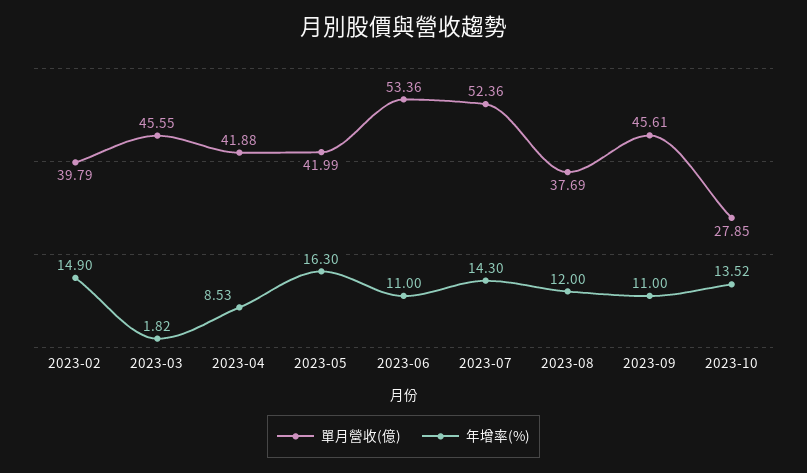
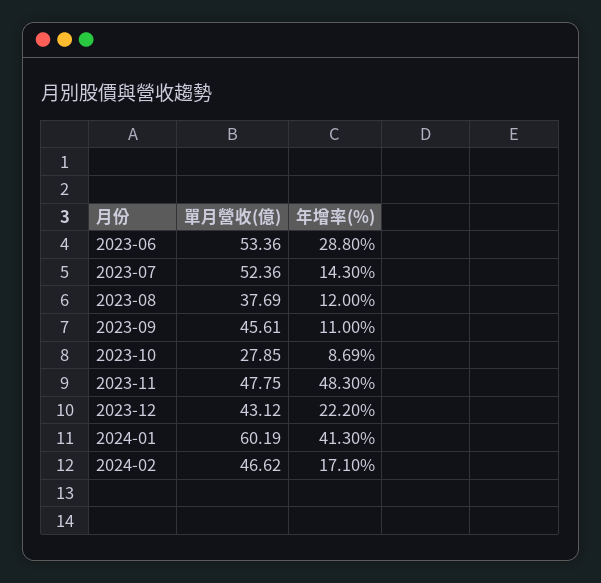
單月營收(億), 2023-02: 39.79 -> none
年增率(%), 2023-02: 14.9 -> none
單月營收(億), 2023-03: 45.55 -> none
年增率(%), 2023-03: 1.82 -> none
單月營收(億), 2023-04: 41.88 -> none
年增率(%), 2023-04: 8.53 -> none
單月營收(億), 2023-05: 41.99 -> none
年增率(%), 2023-05: 16.3 -> none
年增率(%), 2023-06: 11 -> 28.8
年增率(%), 2023-10: 13.52 -> 8.69
單月營收(億), 2023-11: none -> 47.75
年增率(%), 2023-11: none -> 48.3
單月營收(億), 2023-12: none -> 43.12
年增率(%), 2023-12: none -> 22.2
單月營收(億), 2024-01: none -> 60.19
年增率(%), 2024-01: none -> 41.3
單月營收(億), 2024-02: none -> 46.62
年增率(%), 2024-02: none -> 17.1

